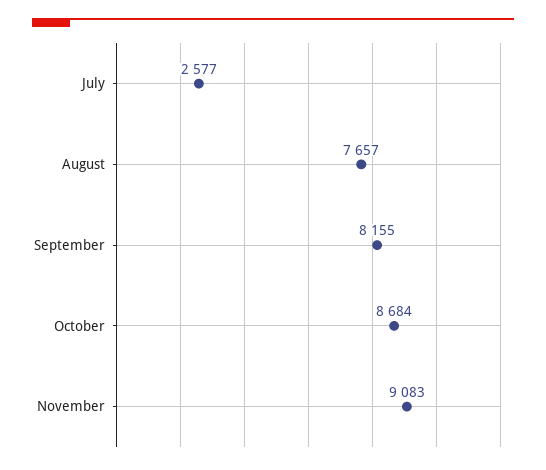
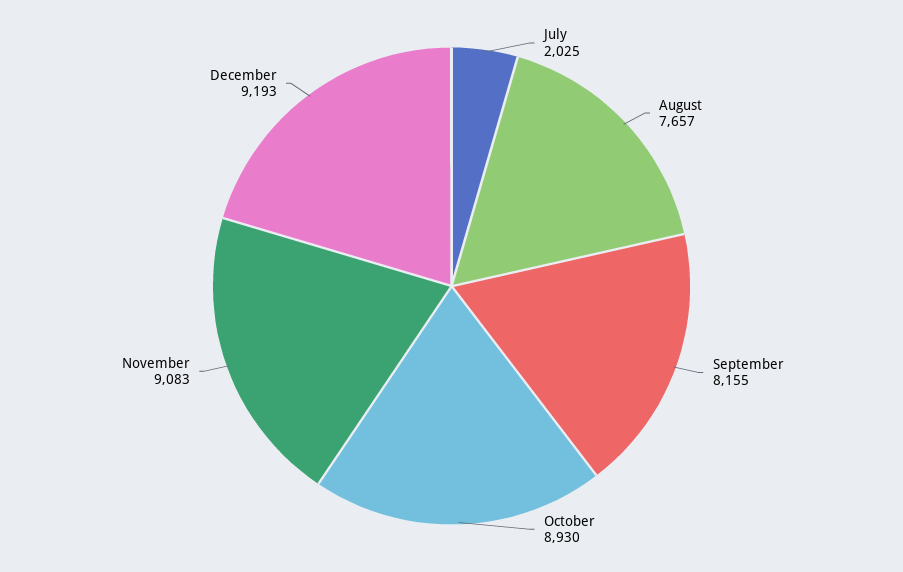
July: 2577 -> 2025
October: 8684 -> 8930
December: none -> 9193

